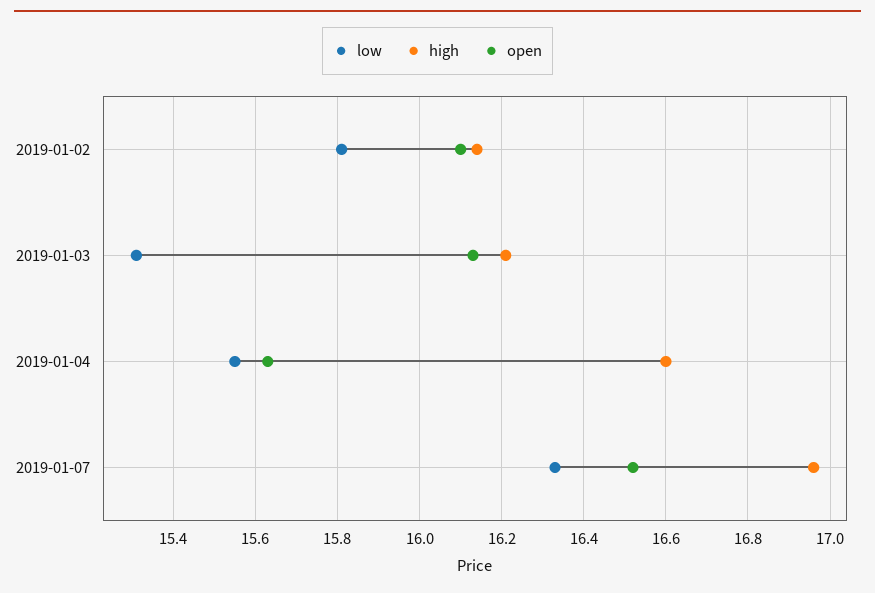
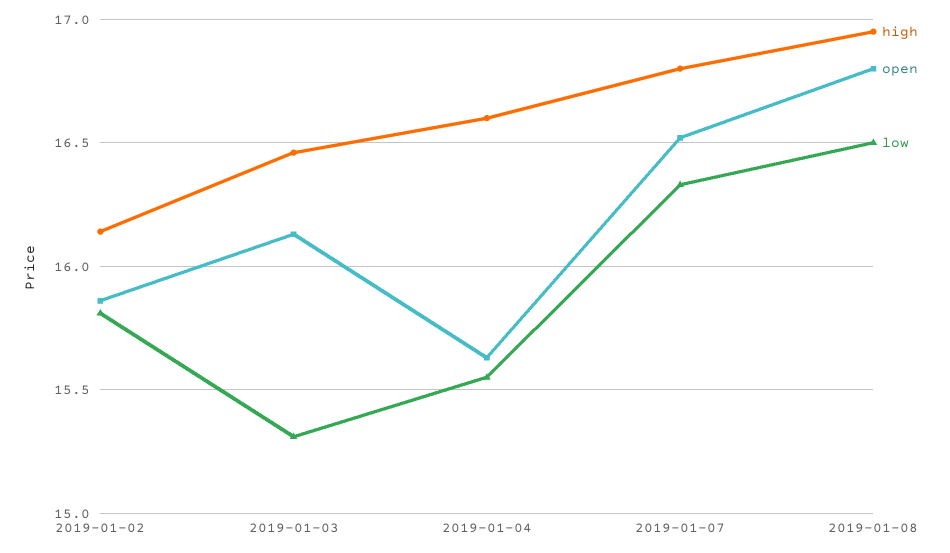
open, 2019-01-02: 16.1 -> 15.85
high, 2019-01-03: 16.2 -> 16.45
high, 2019-01-07: 16.95 -> 16.8
high, 2019-01-08: none -> 16.95
open, 2019-01-08: none -> 16.8
low, 2019-01-08: none -> 16.5

